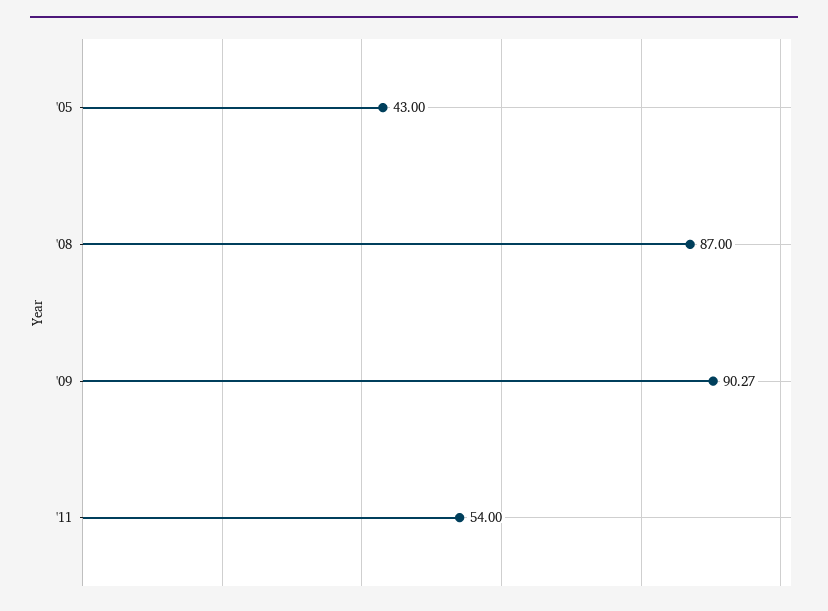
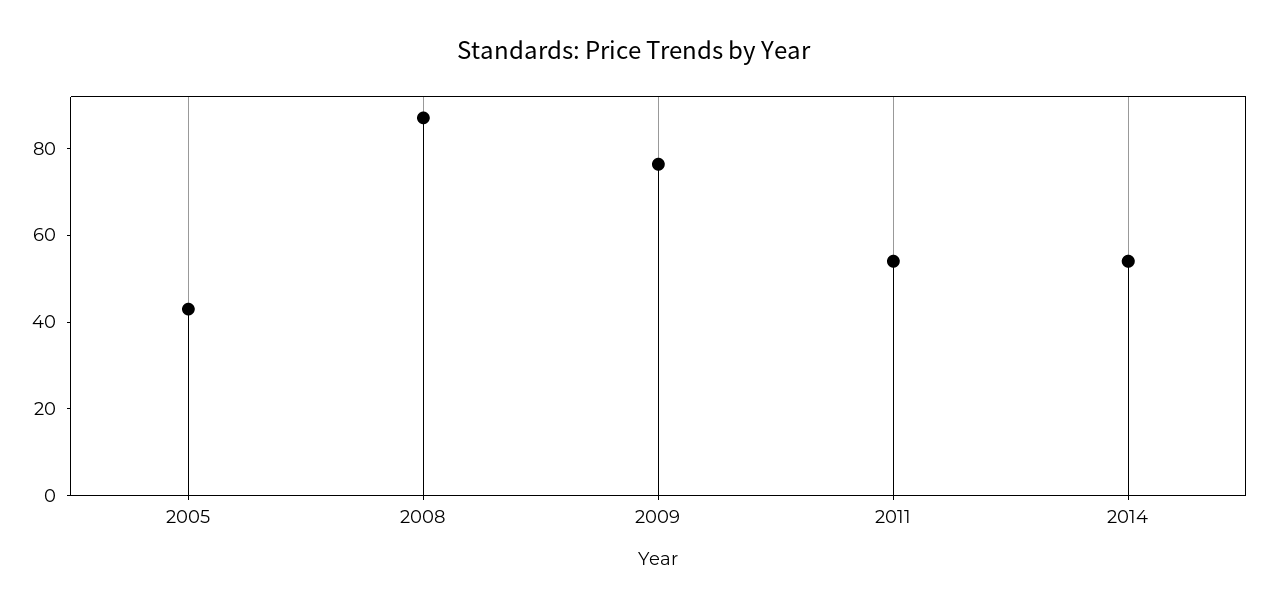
'09: 90.27 -> 75
2014: none -> 55

